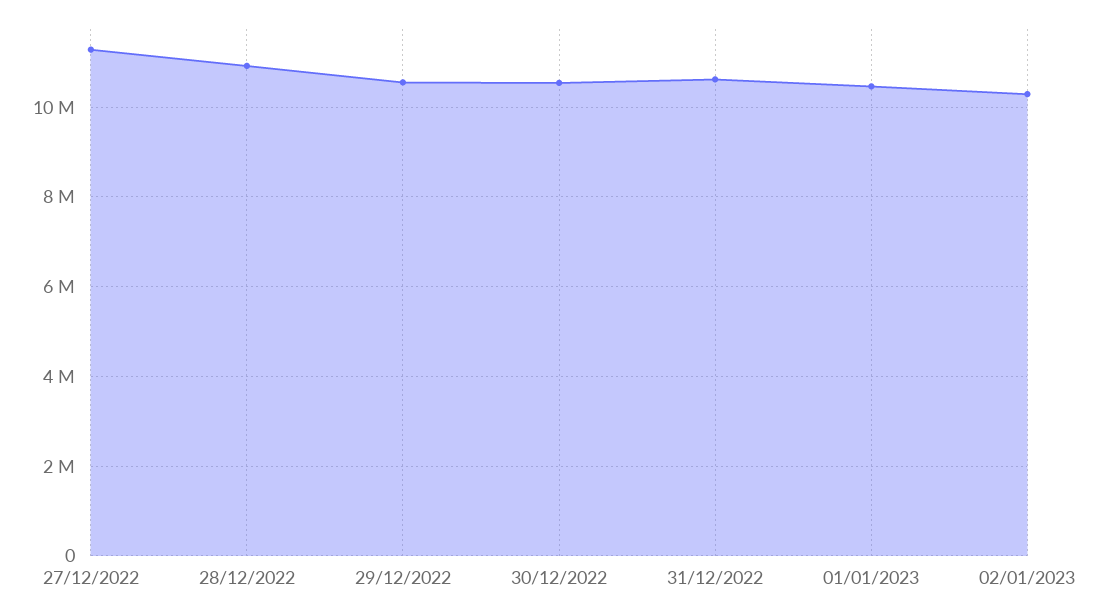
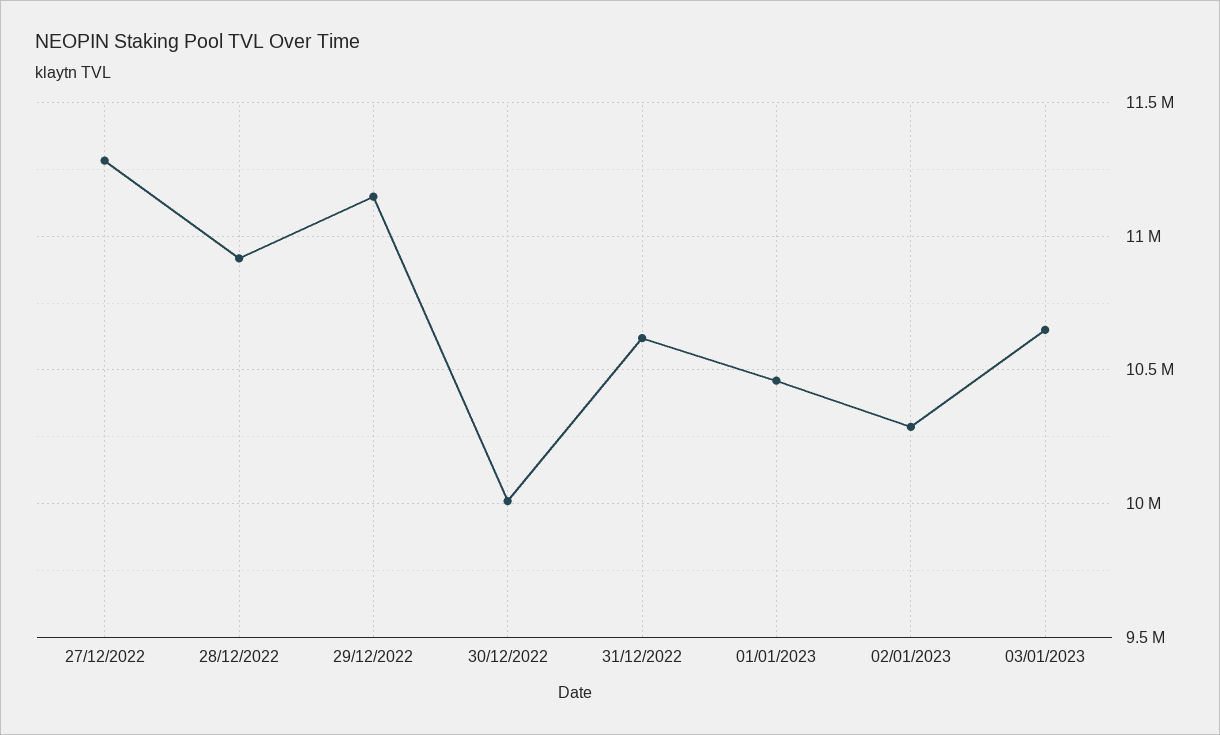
29/12/2022: 10600000 -> 11150000
30/12/2022: 10600000 -> 10000000
03/01/2023: none -> 10650000

